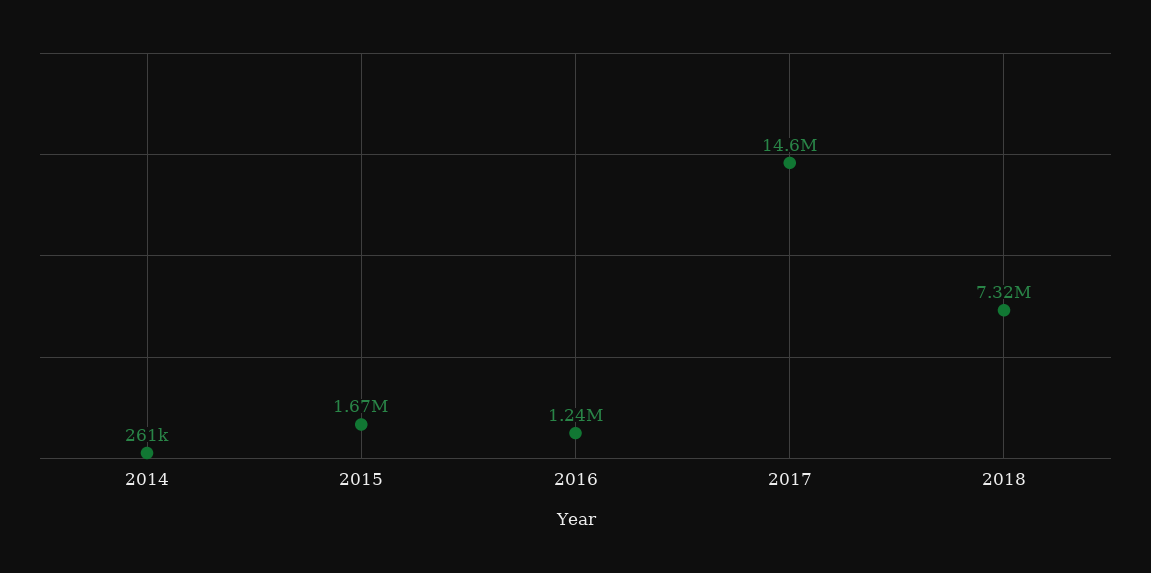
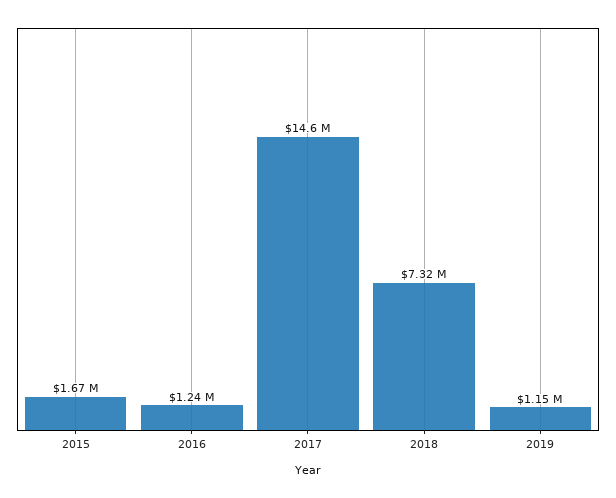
2014: 261000 -> none
2019: none -> 1150000

